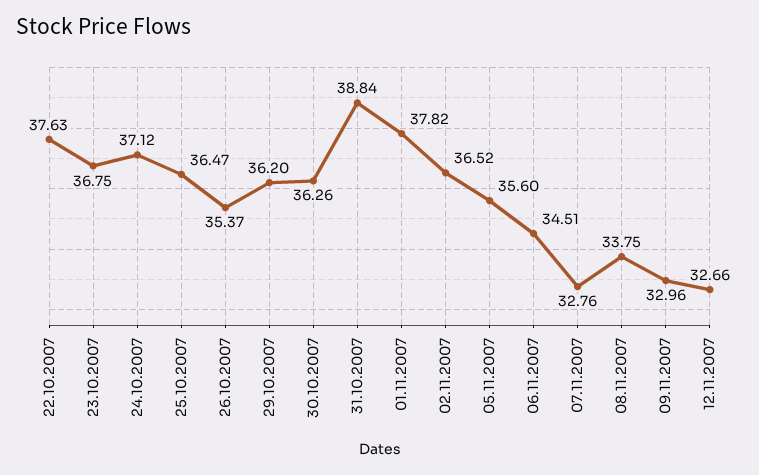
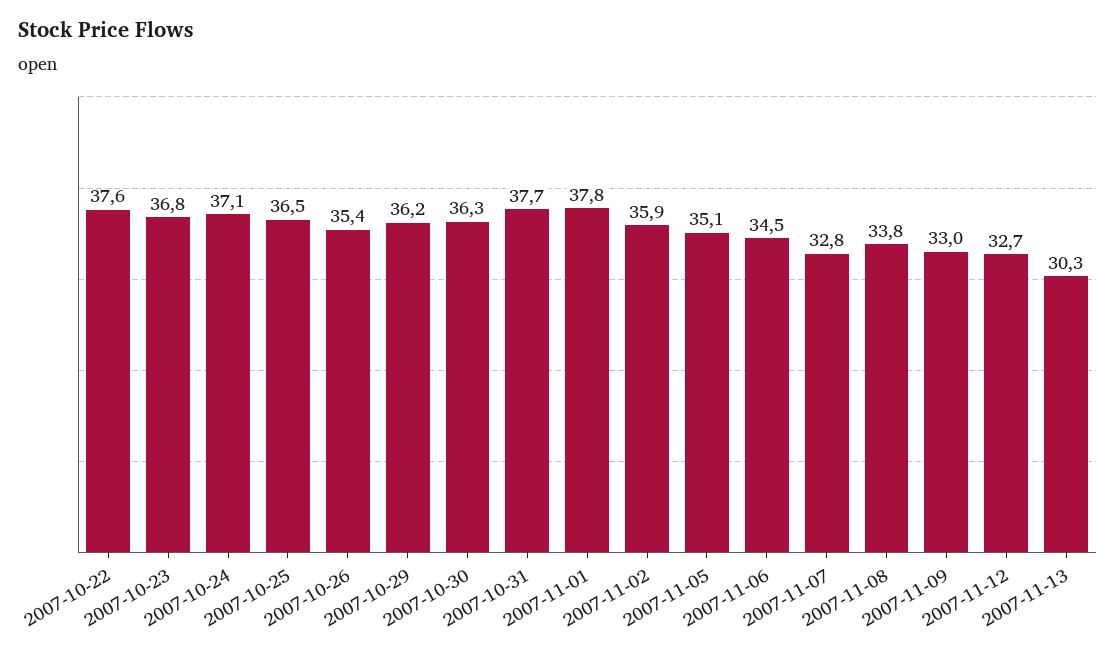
31.10.2007: 38.84 -> 37.7
02.11.2007: 36.52 -> 35.9
05.11.2007: 35.6 -> 35.1
2007-11-13: none -> 30.3

